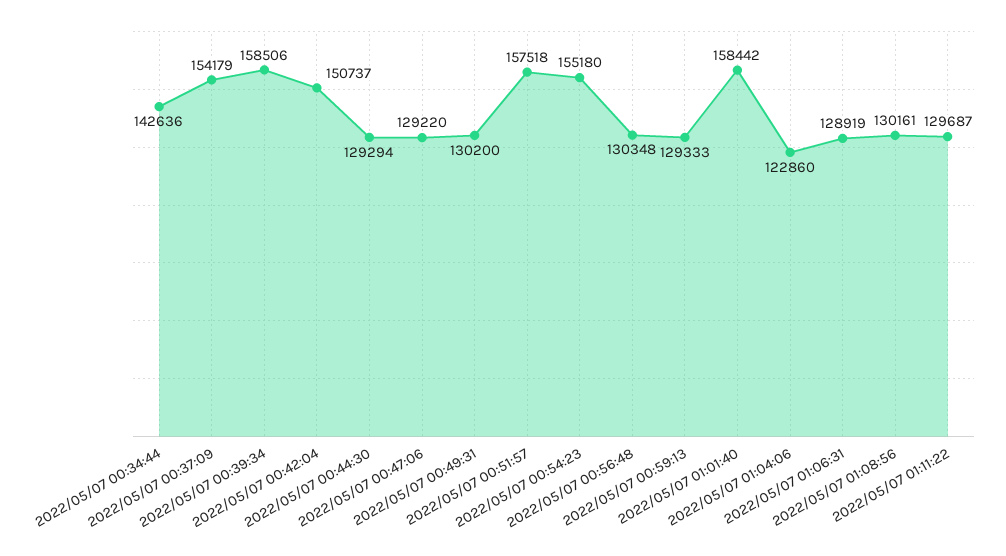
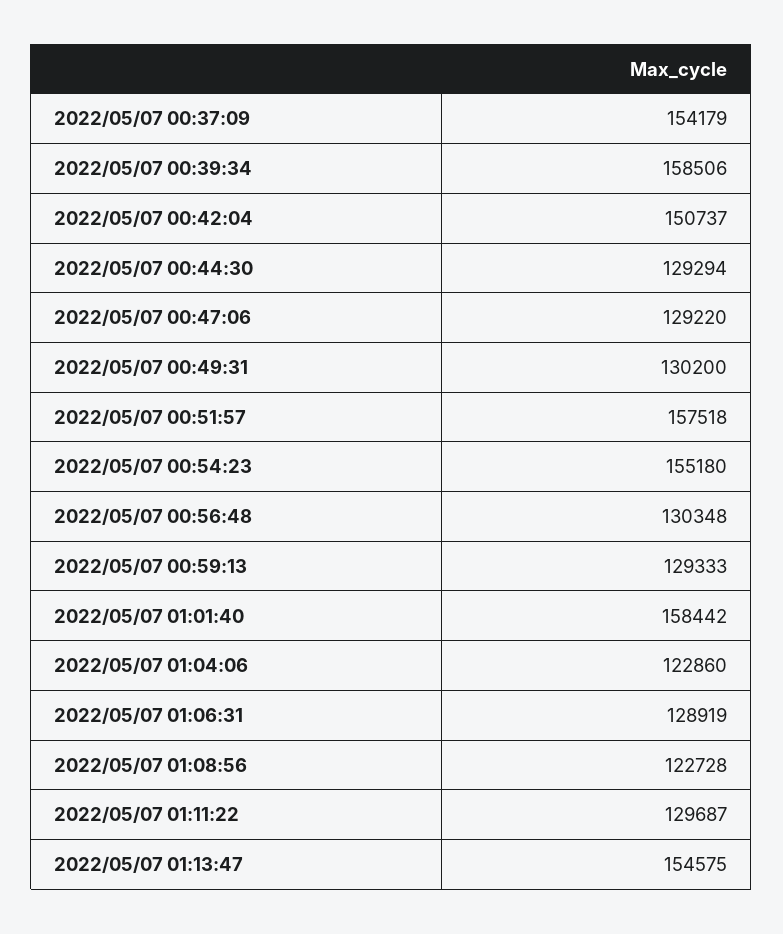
2022/05/07 00:34:44: 142636 -> none
2022/05/07 01:08:56: 130161 -> 122728
2022/05/07 01:13:47: none -> 154575

